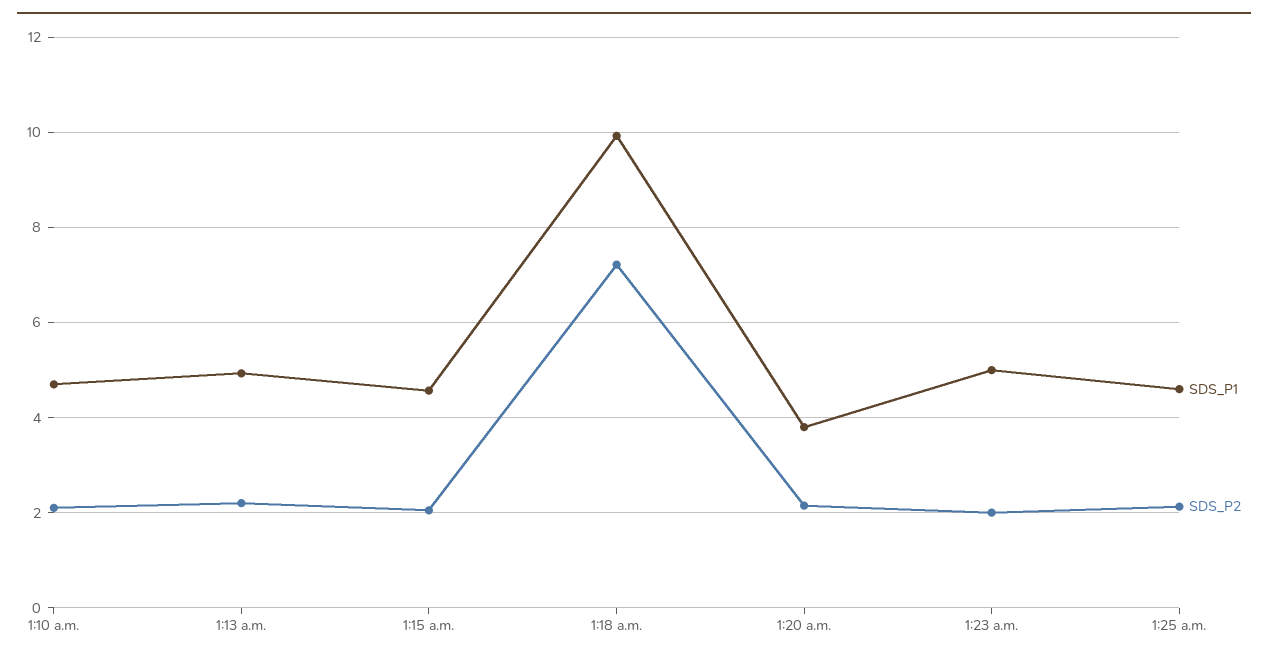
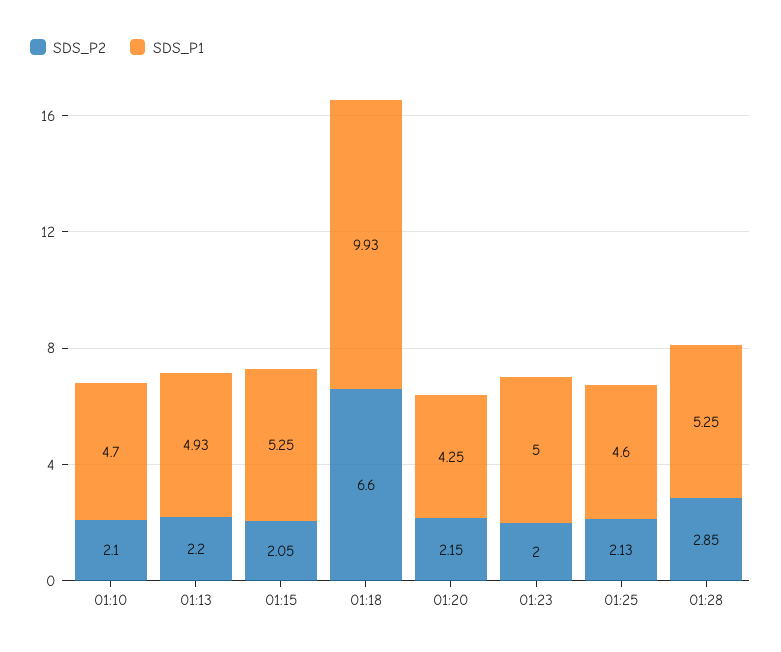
SDS_P1, 1:15 a.m.: 4.6 -> 5.25
SDS_P2, 1:18 a.m.: 7.2 -> 6.6
SDS_P1, 1:20 a.m.: 3.8 -> 4.25
SDS_P2, 01:28: none -> 2.85
SDS_P1, 01:28: none -> 5.25

